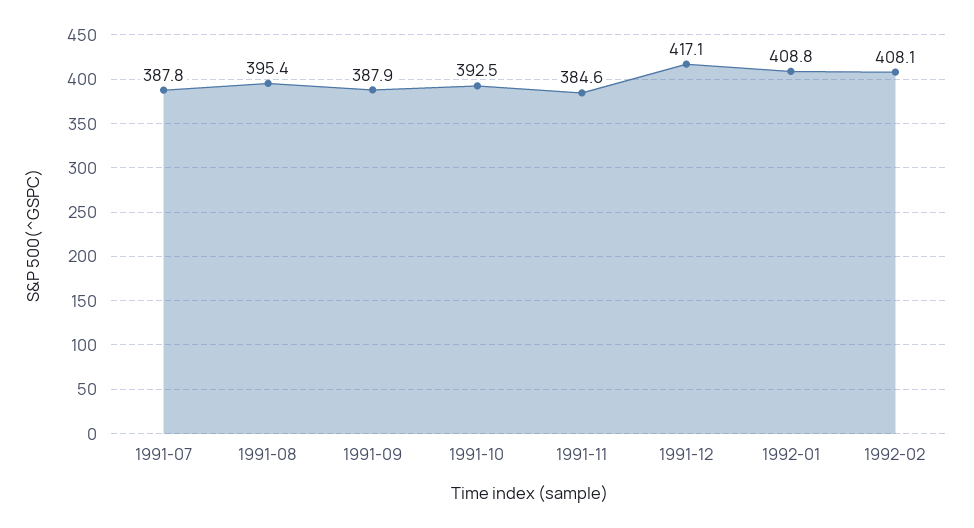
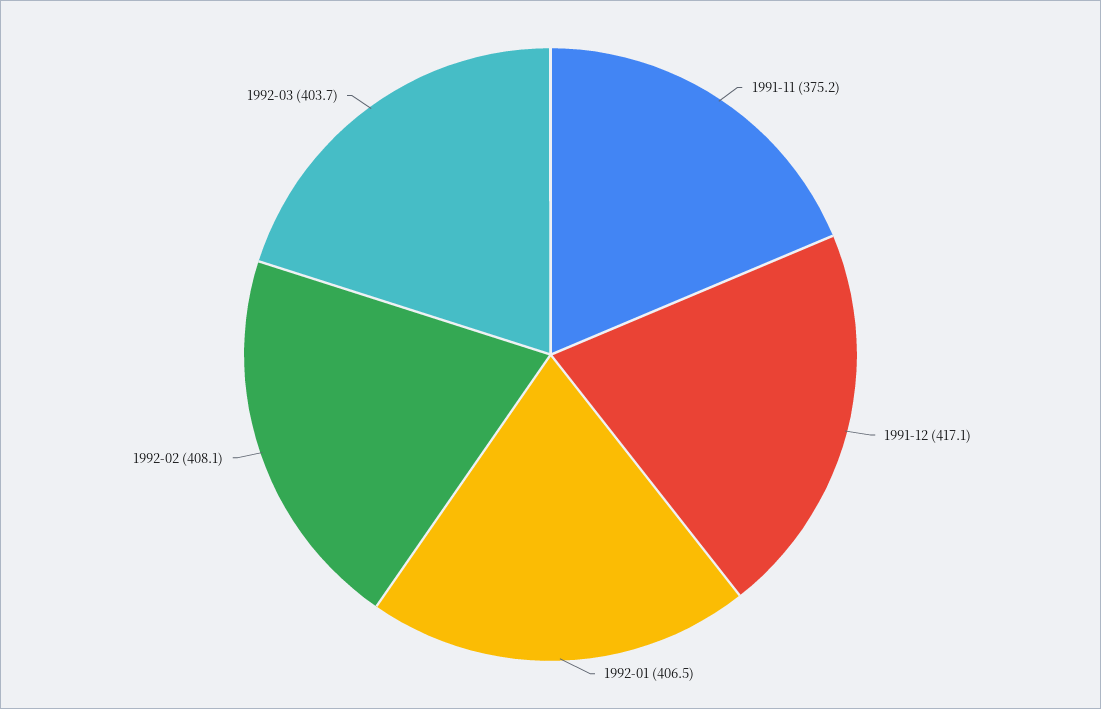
1991-07: 387.8 -> none
1991-08: 395.4 -> none
1991-09: 387.9 -> none
1991-10: 392.5 -> none
1991-11: 384.6 -> 375.2
1992-01: 408.8 -> 406.5
1992-03: none -> 403.7

